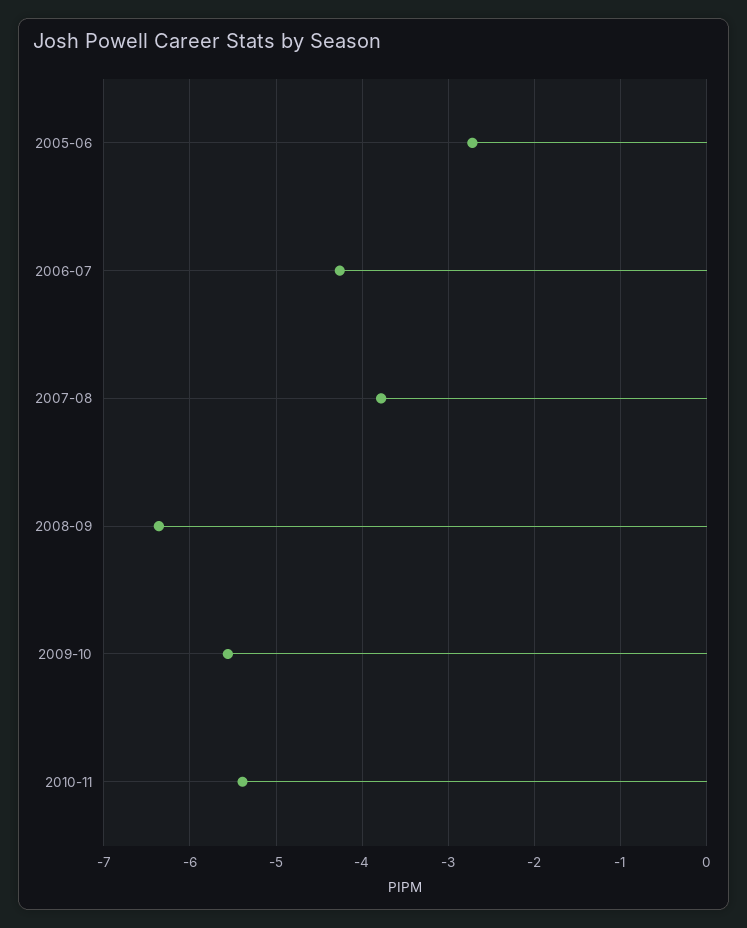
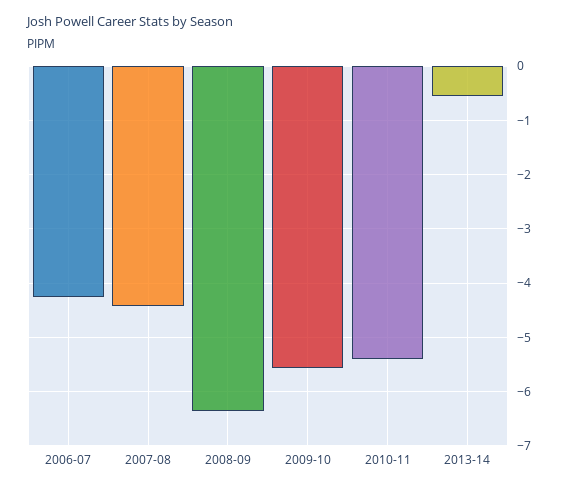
2005-06: -2.7 -> none
2007-08: -3.8 -> -4.4
2013-14: none -> -0.6

